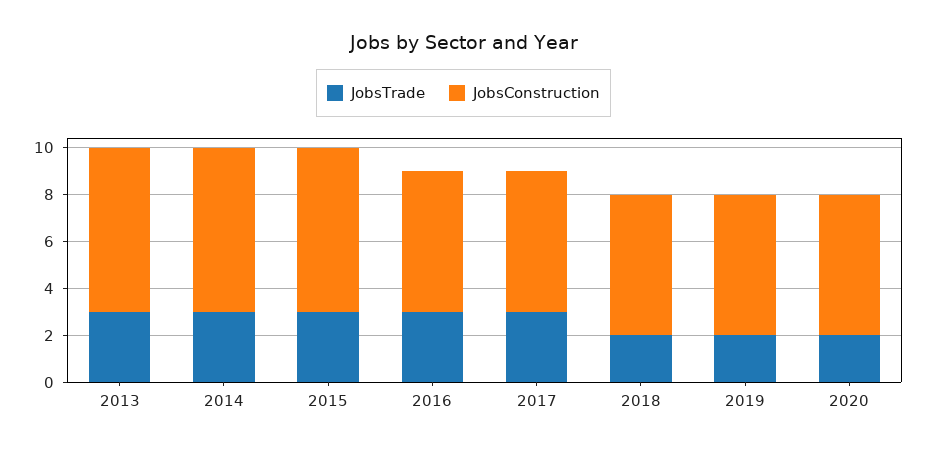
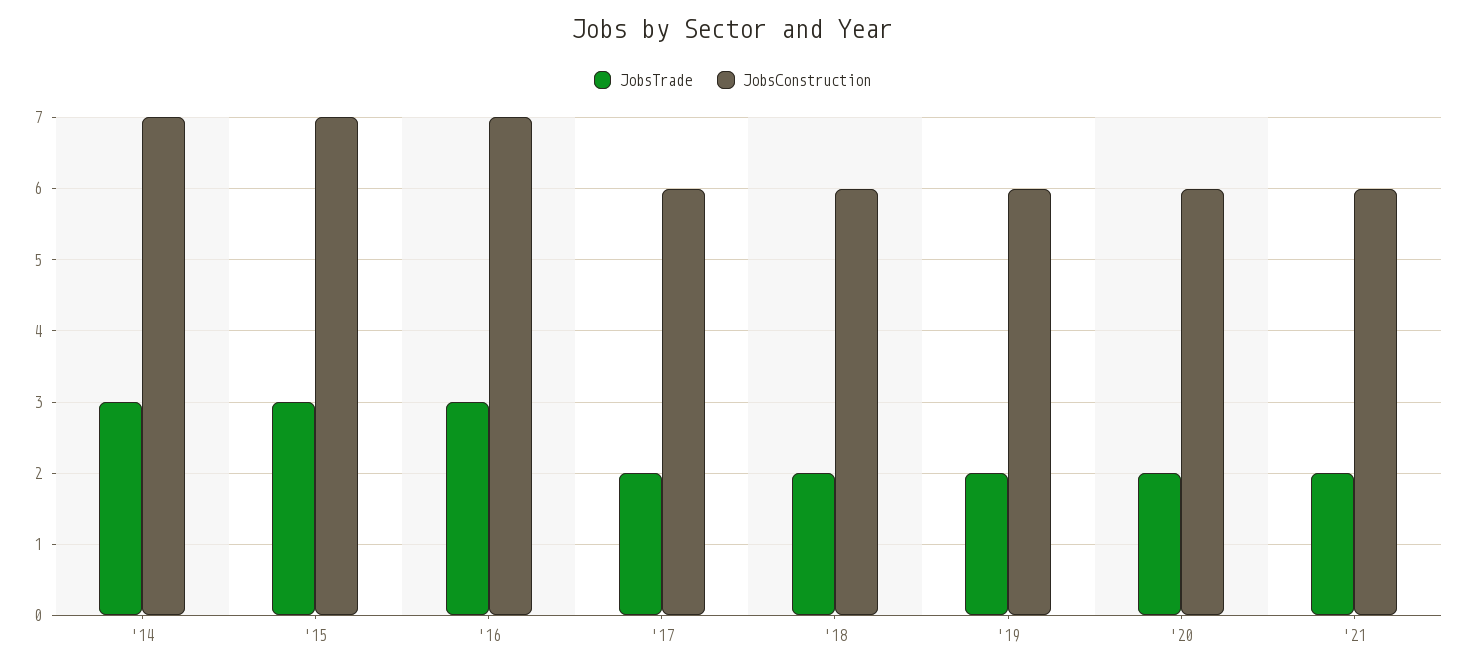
JobsTrade, 2013: 3 -> none
JobsConstruction, 2013: 7 -> none
JobsConstruction, 2016: 6 -> 7
JobsTrade, 2017: 3 -> 2
JobsTrade, '21: none -> 2
JobsConstruction, '21: none -> 6

